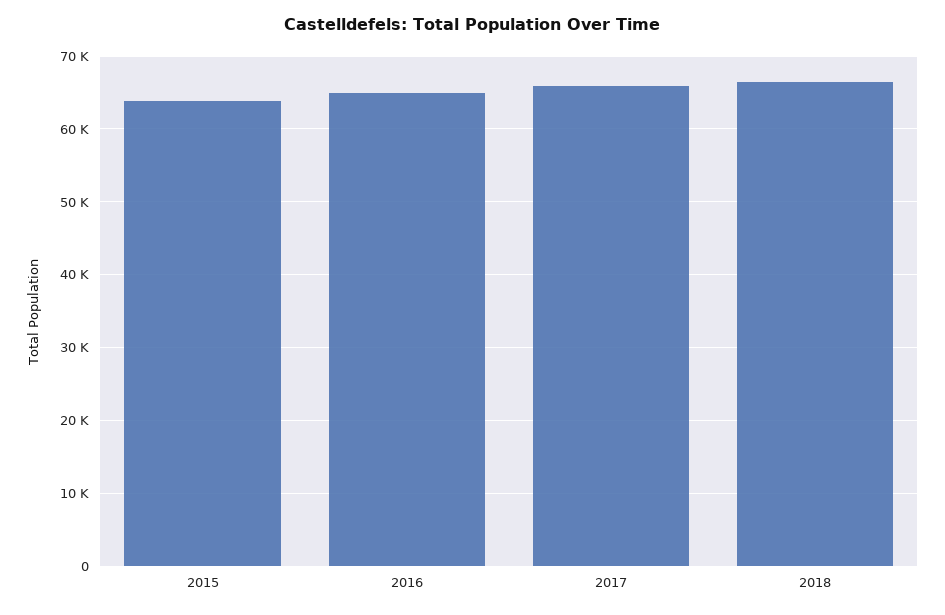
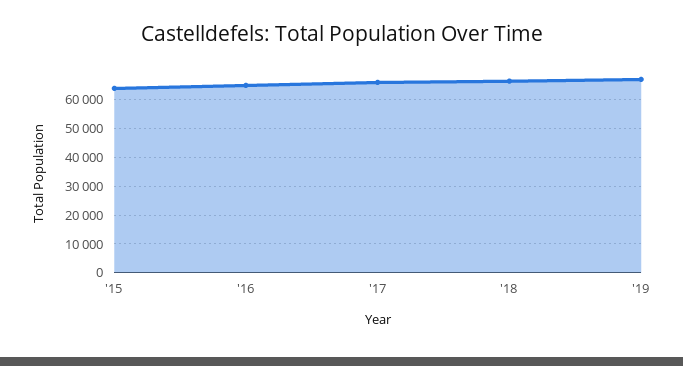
'19: none -> 67500

